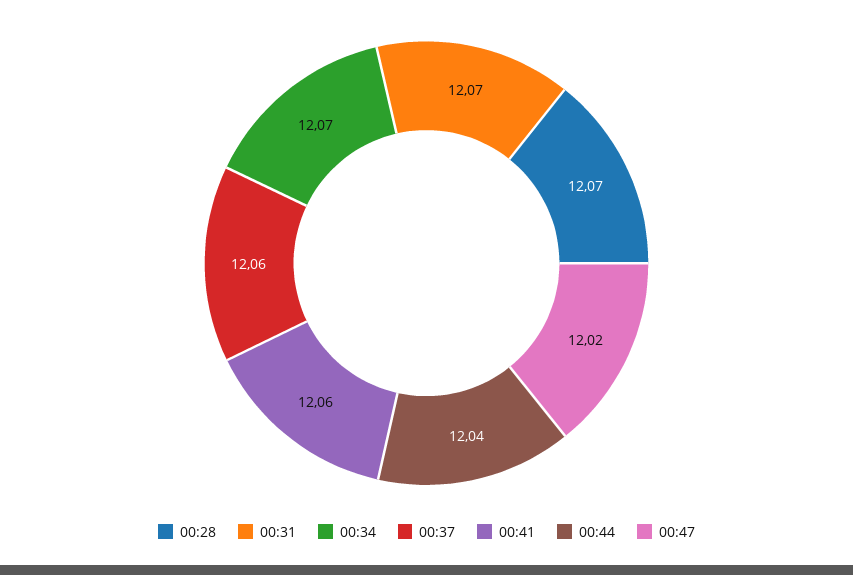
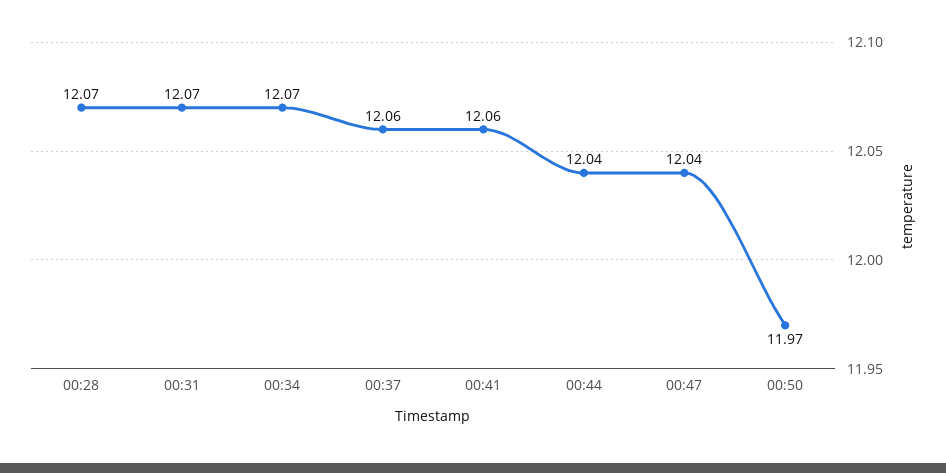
00:47: 12.02 -> 12.04
00:50: none -> 11.97

